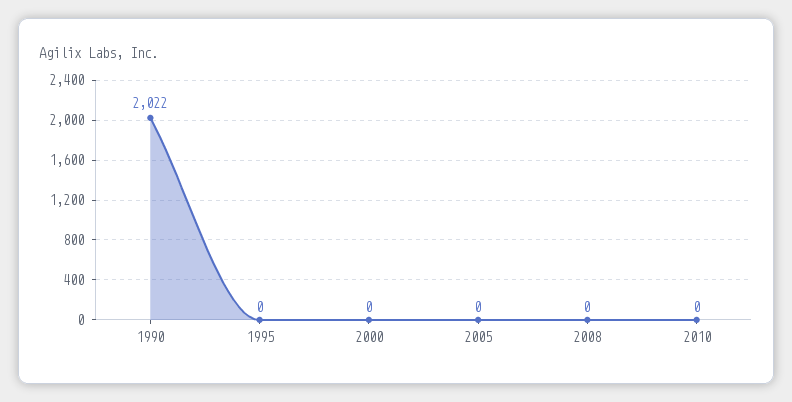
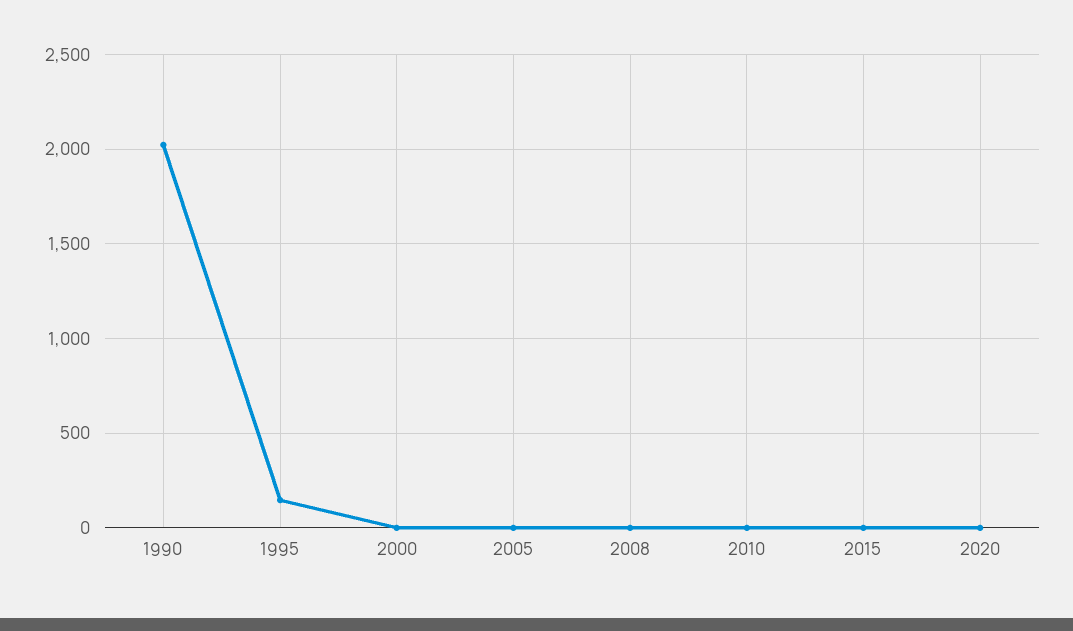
1995: 0 -> 150
2015: none -> 0
2020: none -> 0

